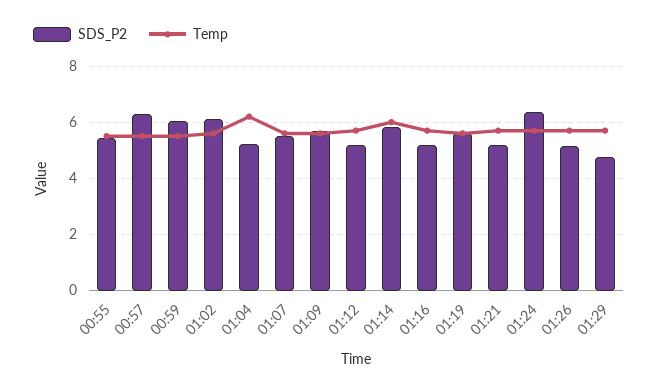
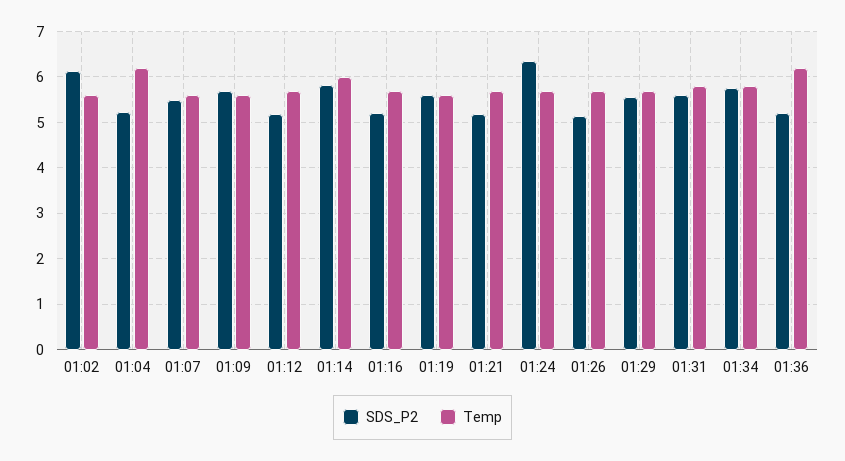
SDS_P2, 00:55: 5.5 -> none
Temp, 00:55: 5.5 -> none
SDS_P2, 00:57: 6.25 -> none
Temp, 00:57: 5.5 -> none
SDS_P2, 00:59: 6 -> none
Temp, 00:59: 5.5 -> none
SDS_P2, 01:29: 4.75 -> 5.6
SDS_P2, 01:31: none -> 5.6
Temp, 01:31: none -> 5.8
SDS_P2, 01:34: none -> 5.8
Temp, 01:34: none -> 5.8
SDS_P2, 01:36: none -> 5.2
Temp, 01:36: none -> 6.2

